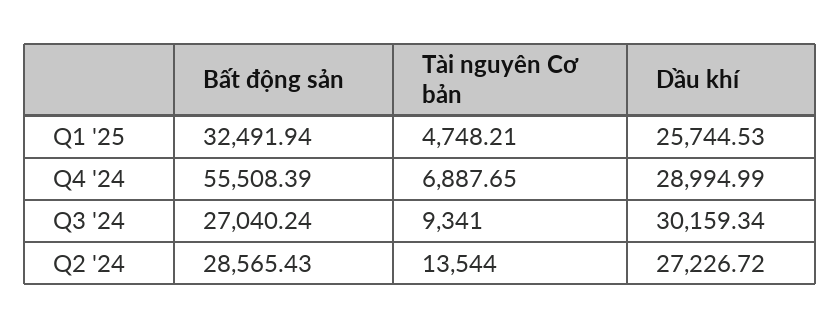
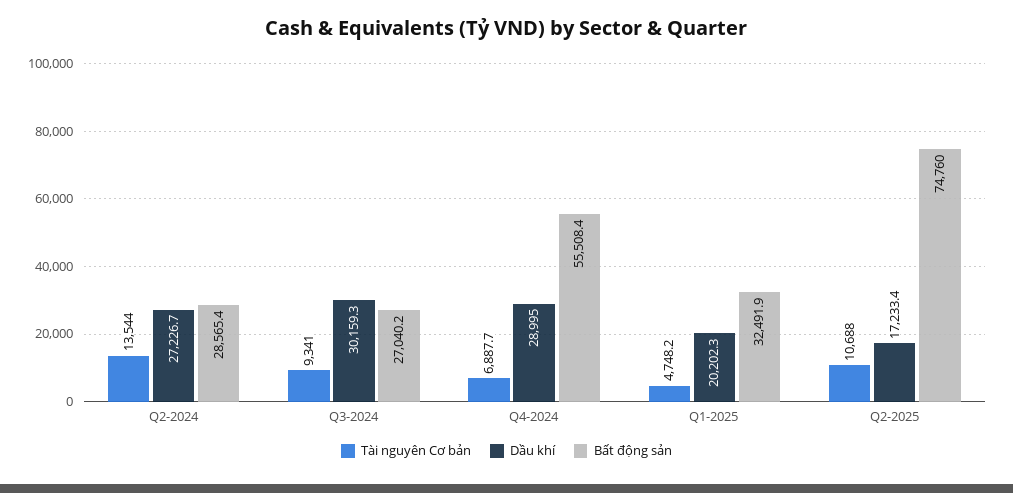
Dầu khí, Q1 '25: 25744.53 -> 20202.3
Tài nguyên Cơ bản, Q2-2025: none -> 10688
Dầu khí, Q2-2025: none -> 17233.4
Bất động sản, Q2-2025: none -> 74760

